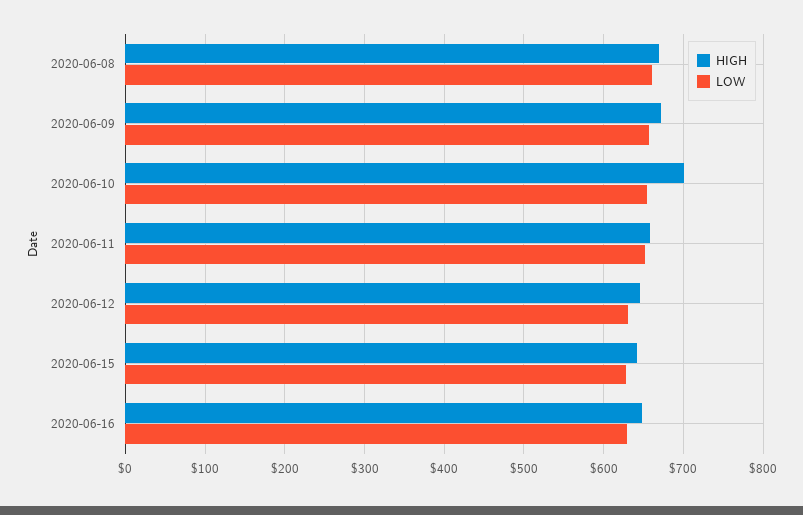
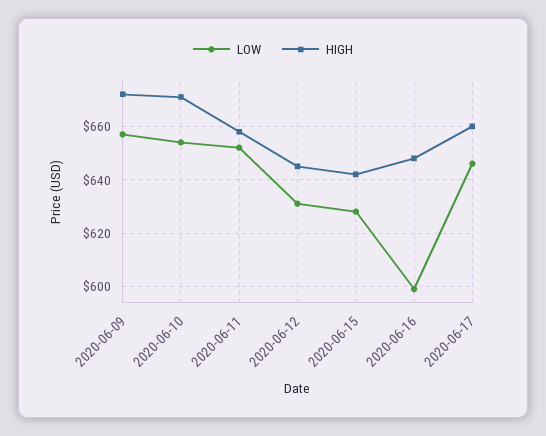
HIGH, 2020-06-08: 670 -> none
LOW, 2020-06-08: 660 -> none
HIGH, 2020-06-10: 700 -> 670
LOW, 2020-06-16: 630 -> 600
LOW, 2020-06-17: none -> 645
HIGH, 2020-06-17: none -> 660

